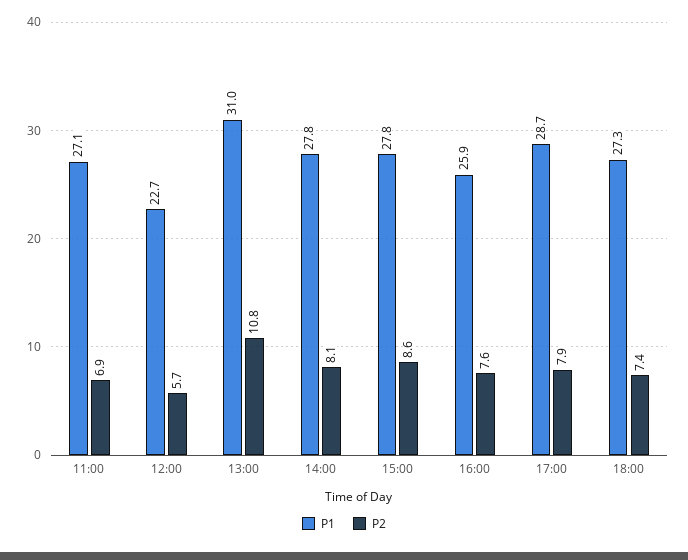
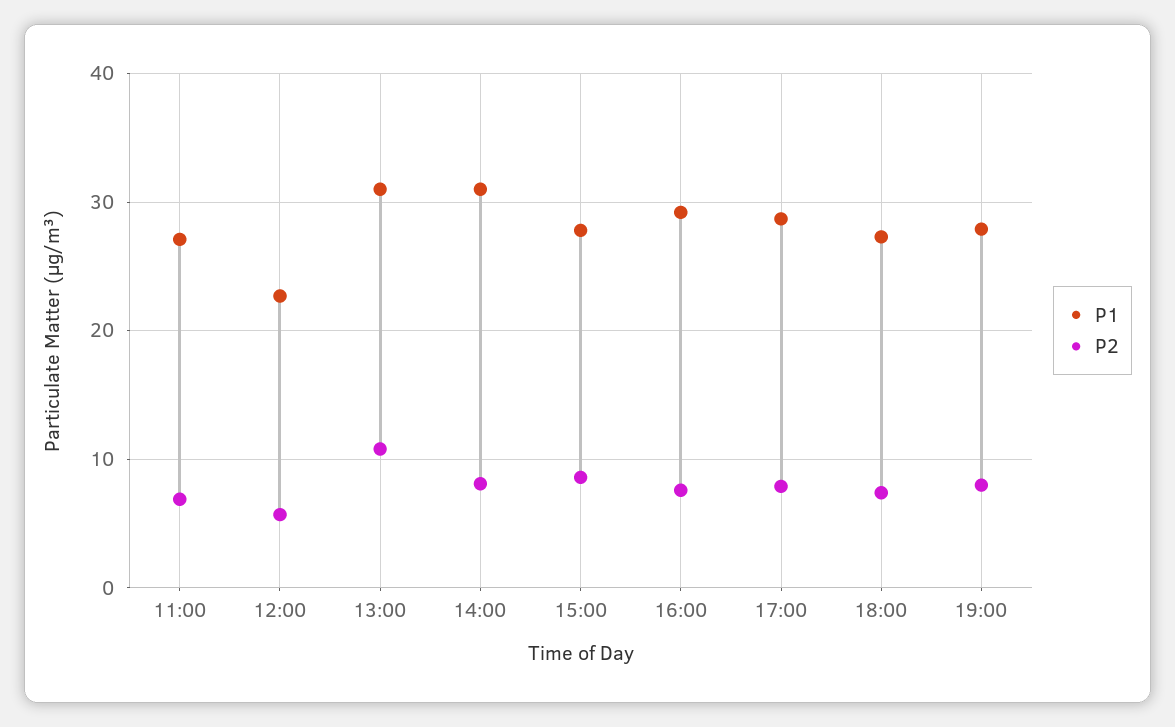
P1, 14:00: 27.8 -> 31
P1, 16:00: 25.9 -> 29
P1, 19:00: none -> 28
P2, 19:00: none -> 8

